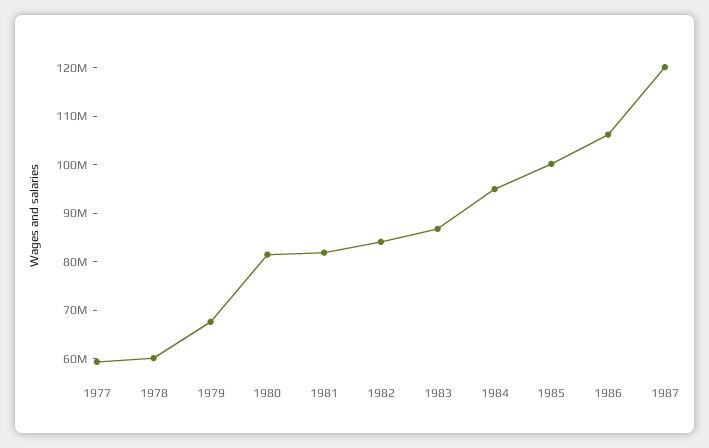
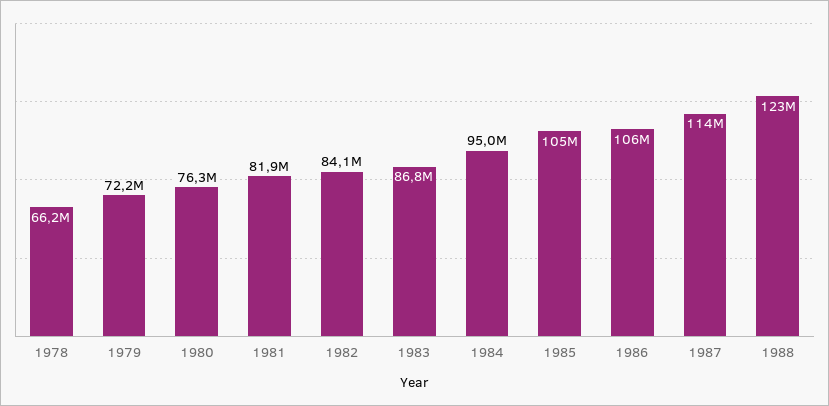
1977: 60000000 -> none
1978: 60000000 -> 66200000
1979: 68000000 -> 72200000
1980: 82000000 -> 76300000
1985: 100000000 -> 105000000
1987: 120000000 -> 114000000
1988: none -> 123000000

